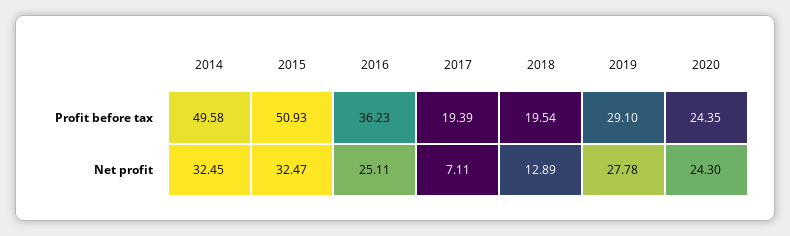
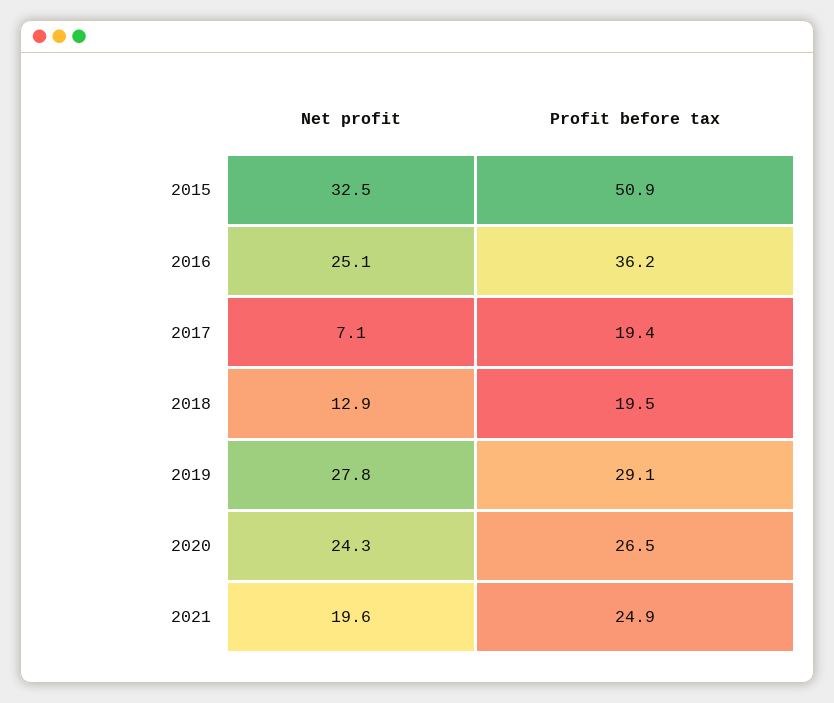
2014, Profit before tax: 49.58 -> none
2020, Profit before tax: 24.35 -> 26.5
2014, Net profit: 32.45 -> none
2021, Net profit: none -> 19.6
2021, Profit before tax: none -> 24.9

